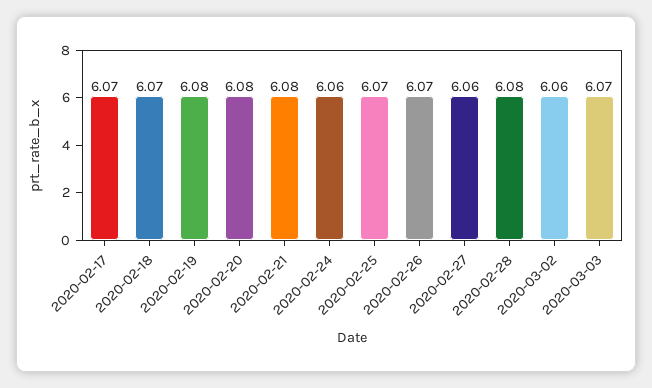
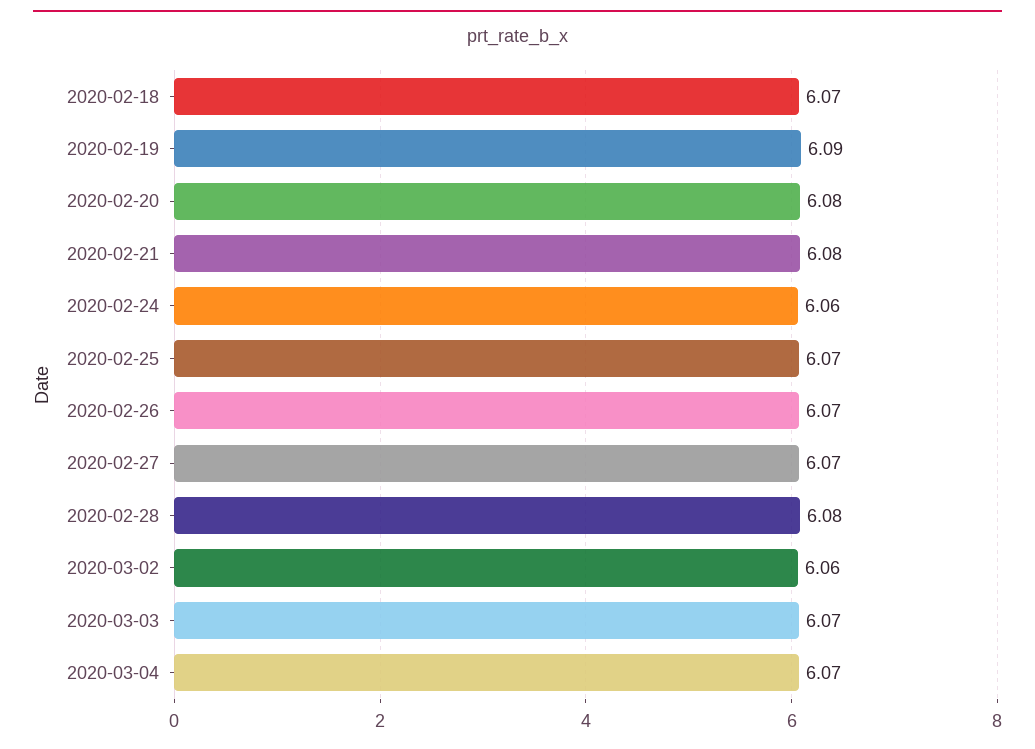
2020-02-17: 6.07 -> none
2020-02-19: 6.08 -> 6.09
2020-02-27: 6.06 -> 6.07
2020-03-04: none -> 6.07

